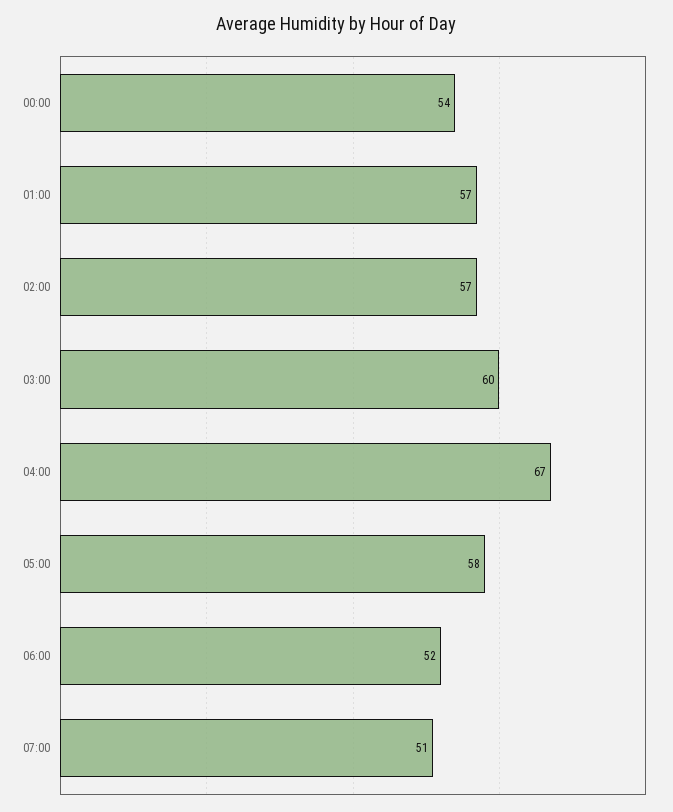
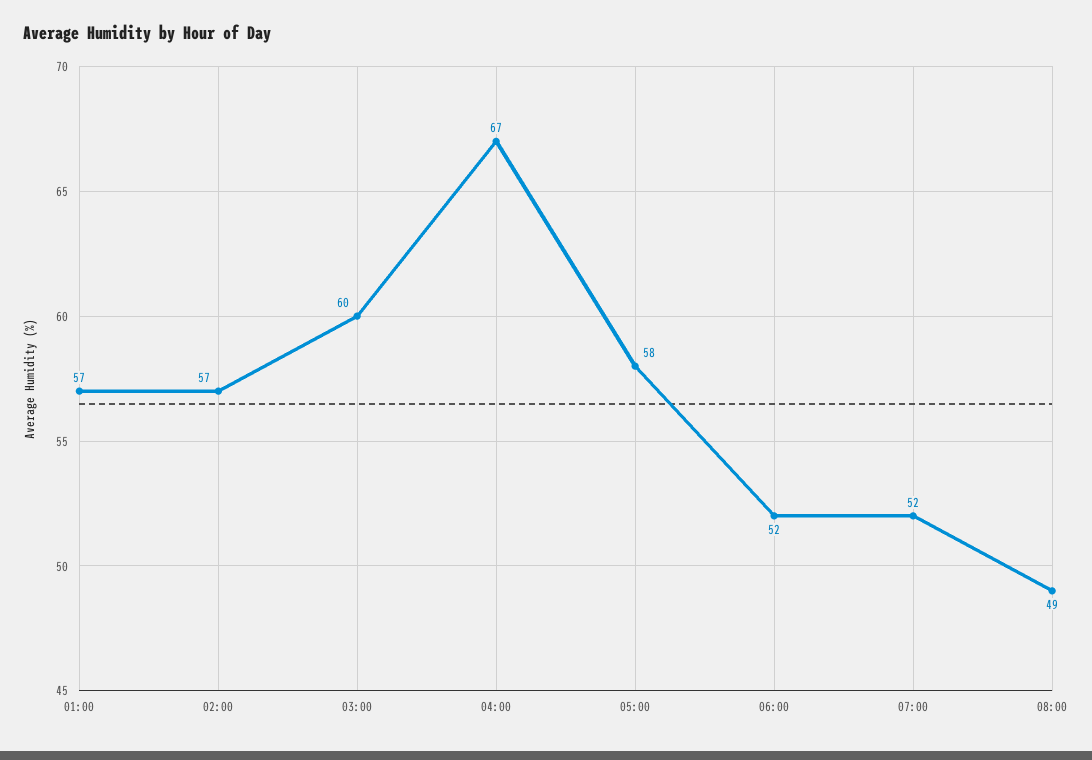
00:00: 54 -> none
07:00: 51 -> 52
08:00: none -> 49

